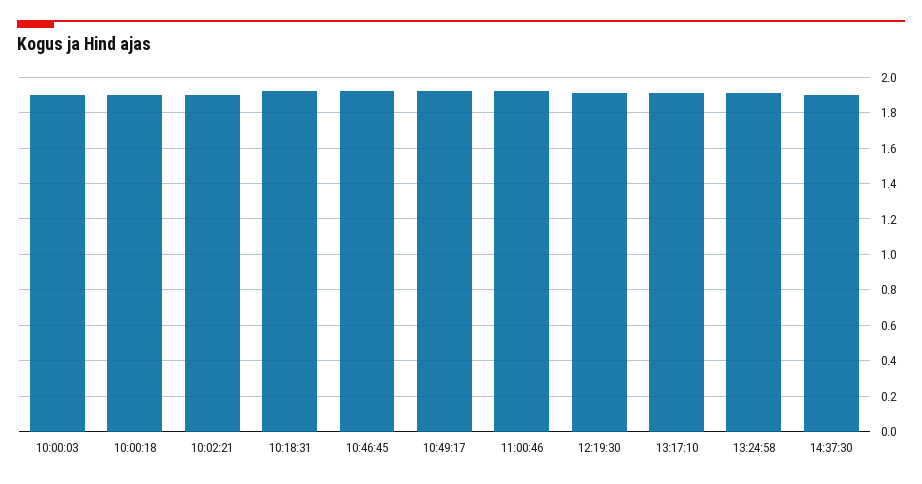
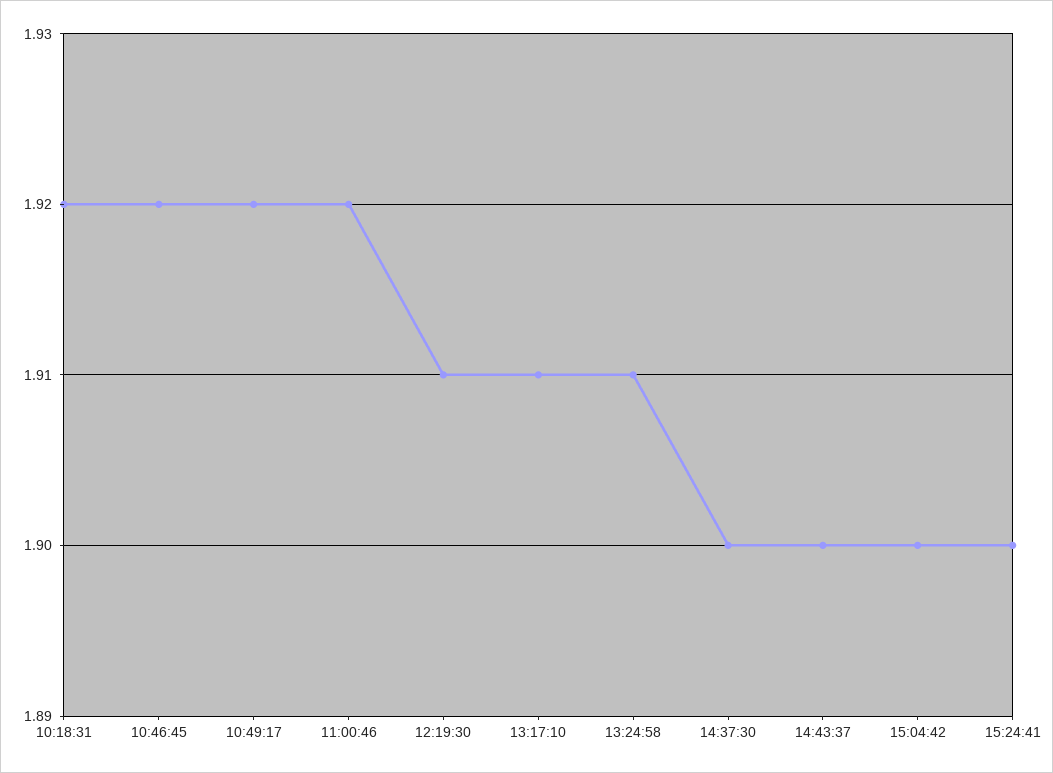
10:00:03: 1.9 -> none
10:00:18: 1.9 -> none
10:02:21: 1.9 -> none
14:43:37: none -> 1.9
15:04:42: none -> 1.9
15:24:41: none -> 1.9

